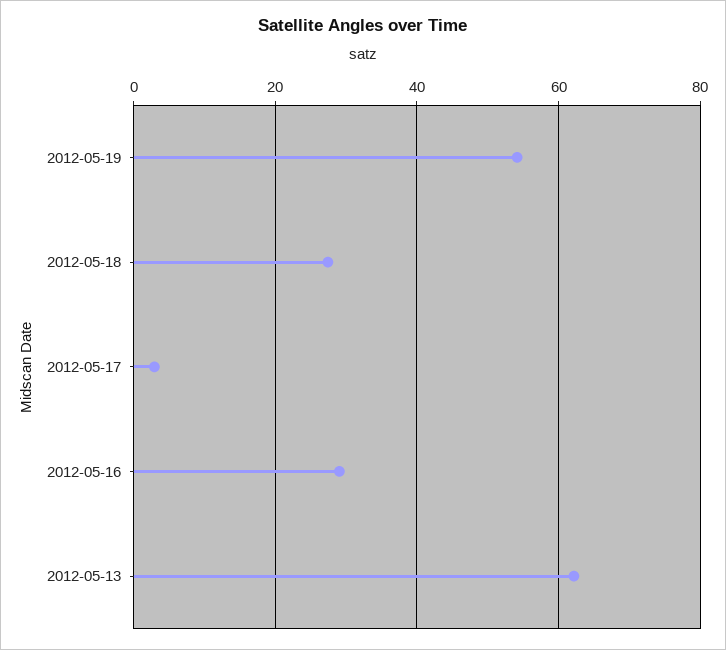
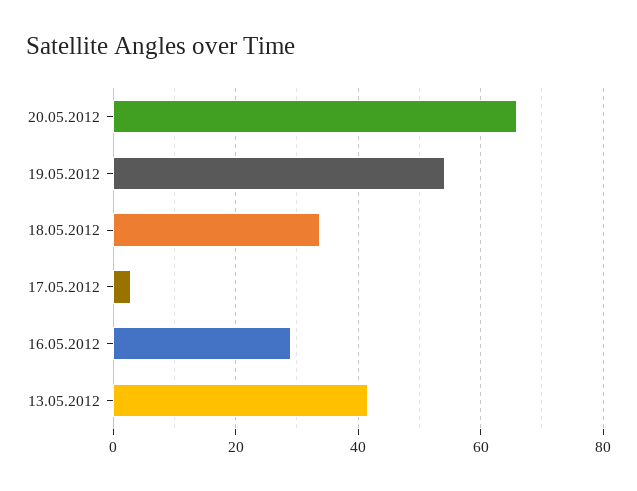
2012-05-18: 28 -> 34
2012-05-13: 62 -> 42
20.05.2012: none -> 66

